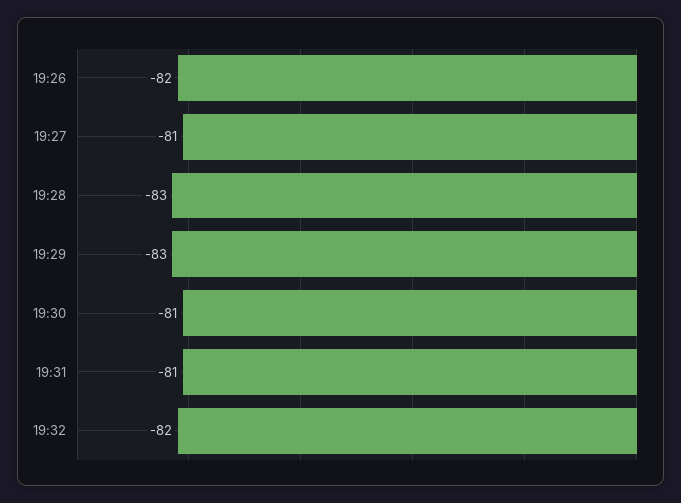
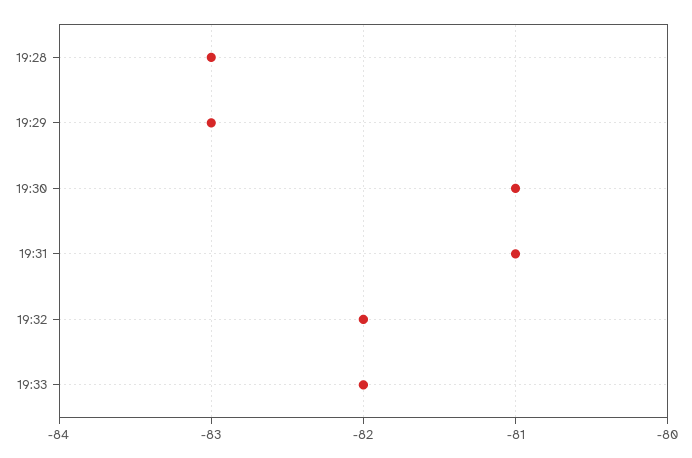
19:26: -82 -> none
19:27: -81 -> none
19:33: none -> -82

